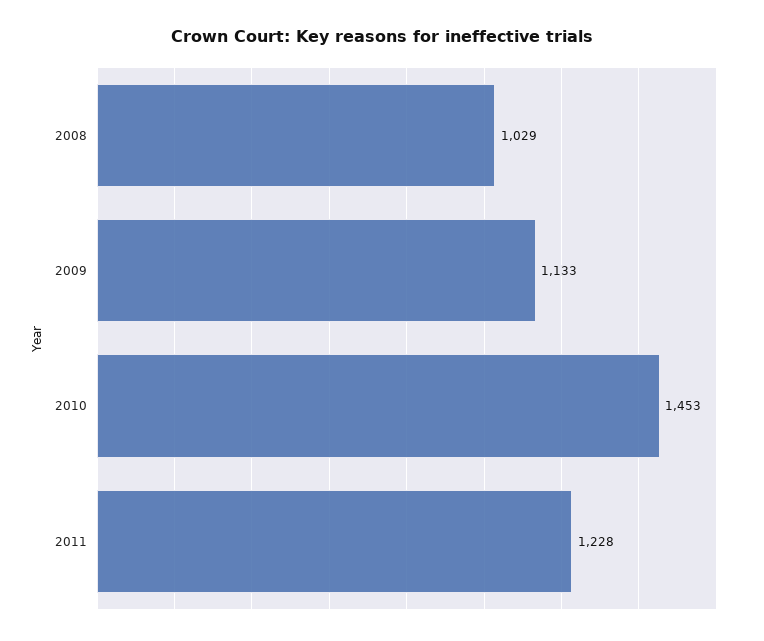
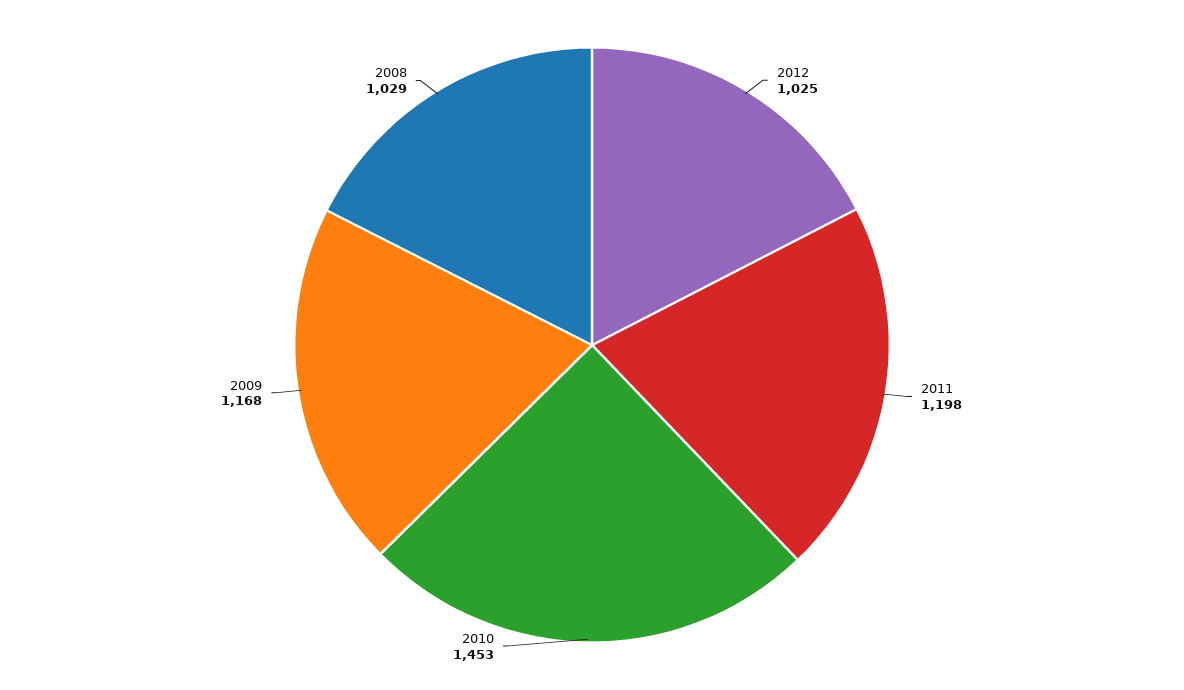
2009: 1133 -> 1168
2011: 1228 -> 1198
2012: none -> 1025

